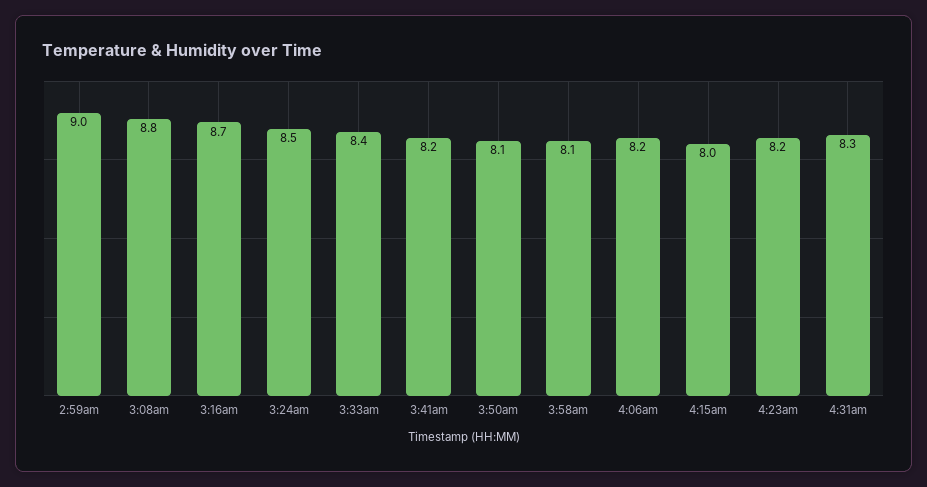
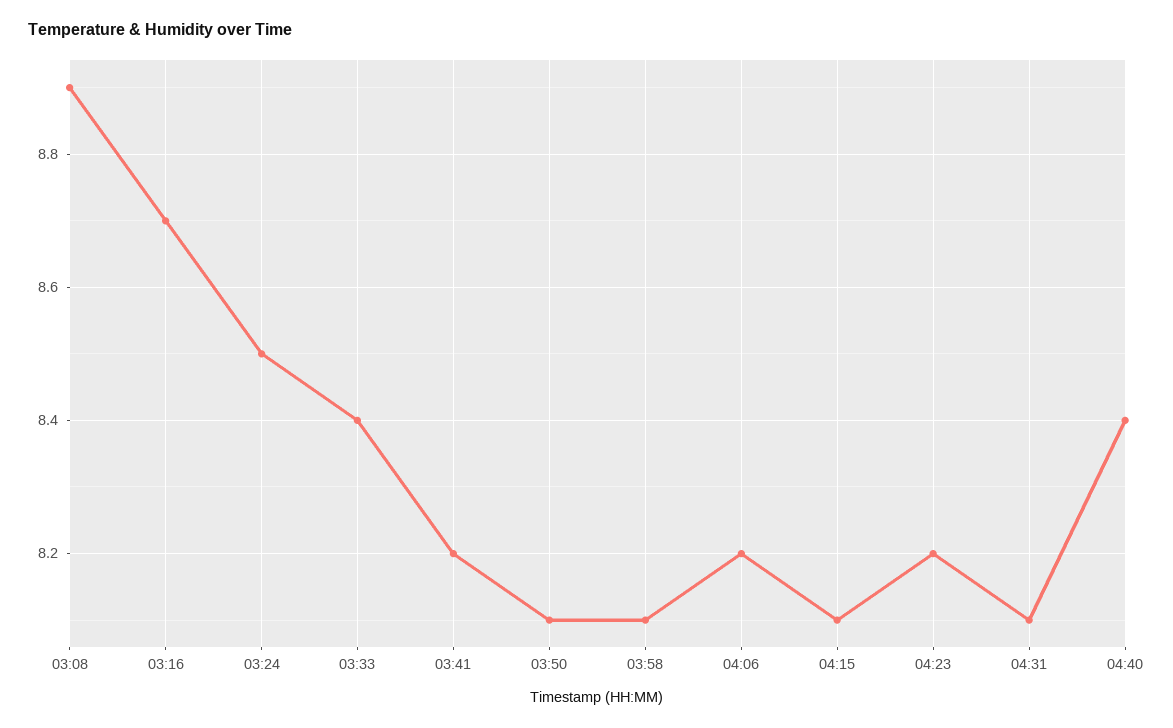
2:59am: 9 -> none
3:08am: 8.8 -> 8.9
4:15am: 8 -> 8.1
4:31am: 8.3 -> 8.1
04:40: none -> 8.4

